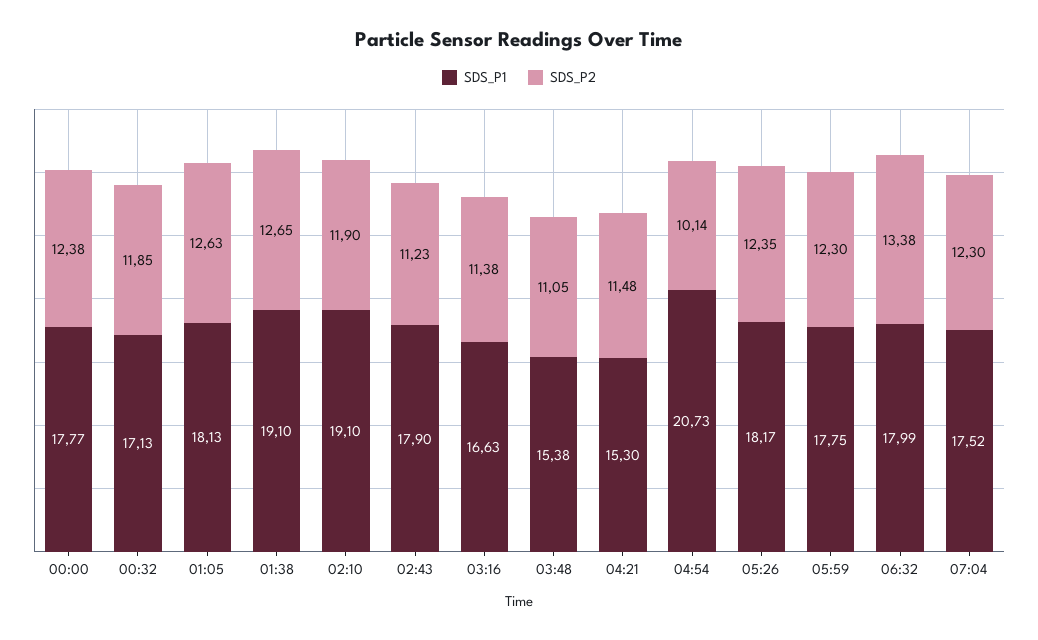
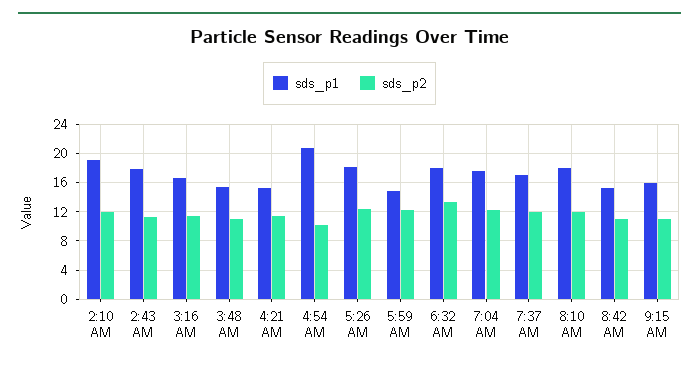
SDS_P1, 00:00: 17.77 -> none
SDS_P2, 00:00: 12.38 -> none
SDS_P1, 00:32: 17.13 -> none
SDS_P2, 00:32: 11.85 -> none
SDS_P1, 01:05: 18.13 -> none
SDS_P2, 01:05: 12.63 -> none
SDS_P1, 01:38: 19.1 -> none
SDS_P2, 01:38: 12.65 -> none
SDS_P1, 05:59: 17.75 -> 15
SDS_P1, 7:37 AM: none -> 17
SDS_P2, 7:37 AM: none -> 12
SDS_P1, 8:10 AM: none -> 18
SDS_P2, 8:10 AM: none -> 12
SDS_P1, 8:42 AM: none -> 15
SDS_P2, 8:42 AM: none -> 11
SDS_P1, 9:15 AM: none -> 16
SDS_P2, 9:15 AM: none -> 11

